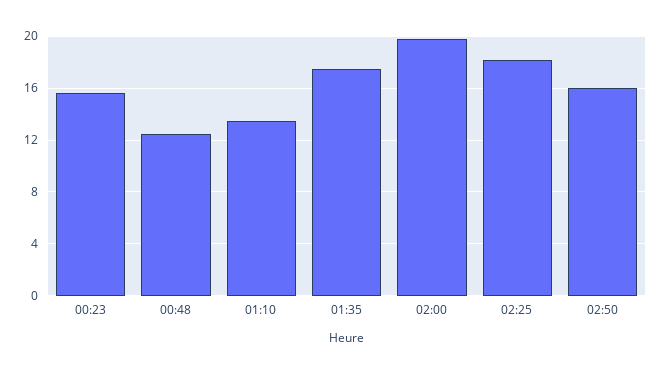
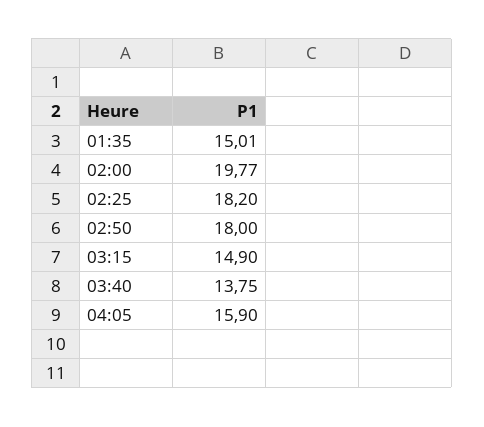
00:23: 15.5 -> none
00:48: 12.5 -> none
01:10: 13.5 -> none
01:35: 17.5 -> 15.01
02:50: 16 -> 18
03:15: none -> 14.9
03:40: none -> 13.75
04:05: none -> 15.9

